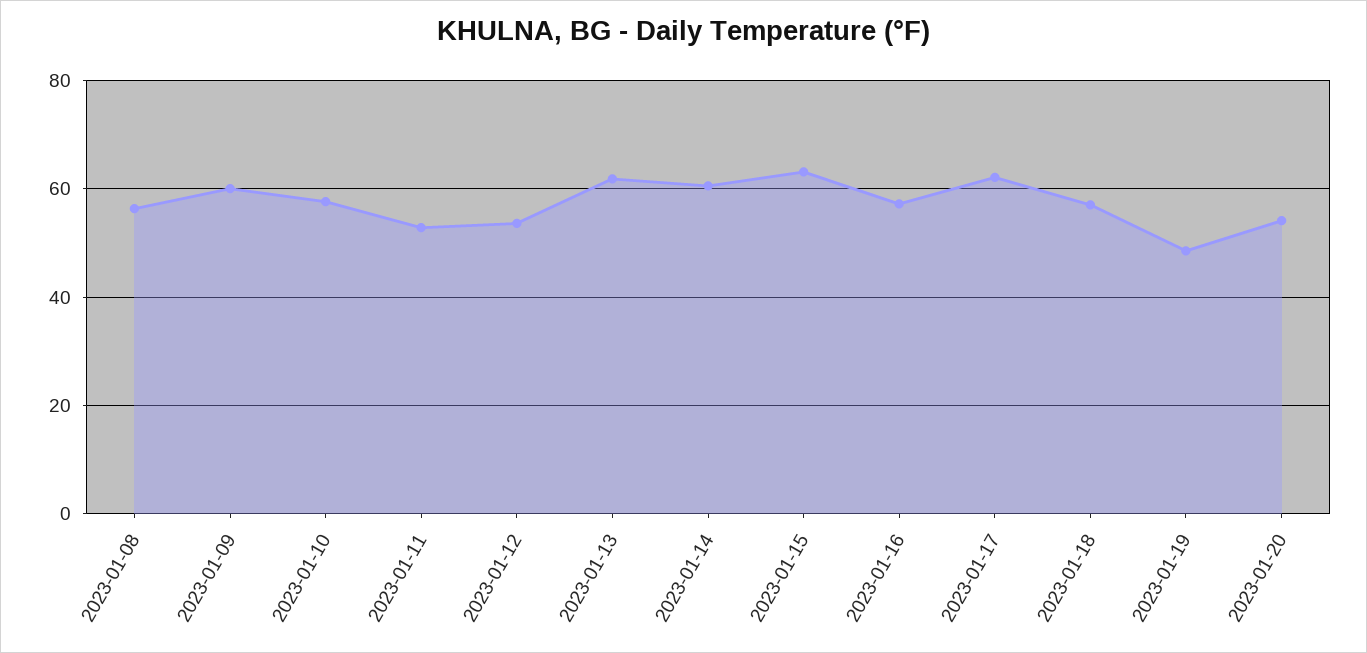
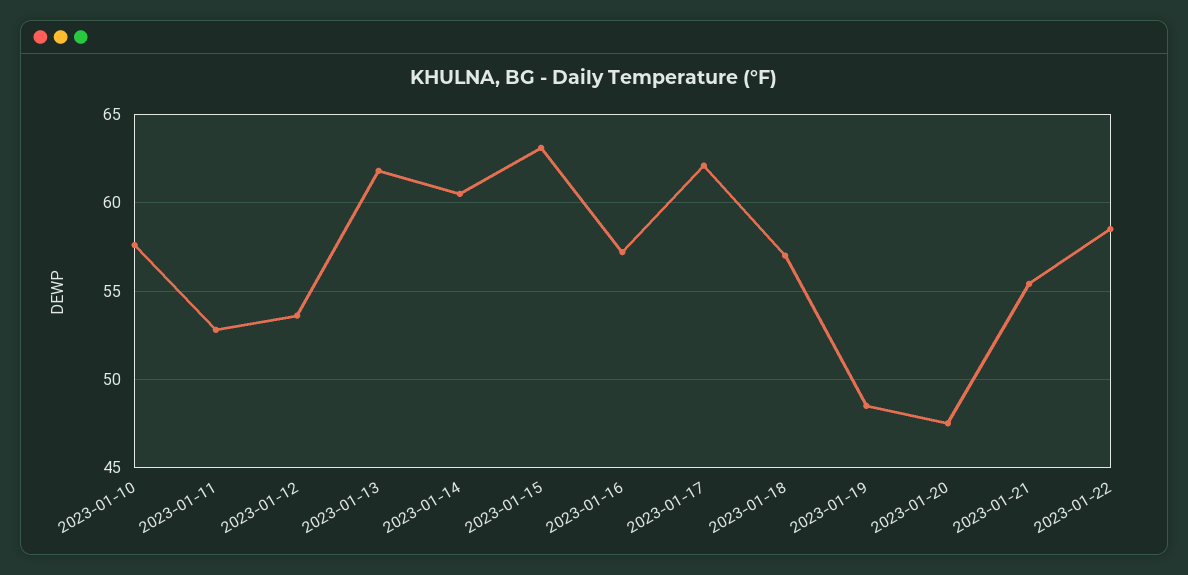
2023-01-08: 56 -> none
2023-01-09: 60 -> none
2023-01-20: 54 -> 47.5
2023-01-21: none -> 55.5
2023-01-22: none -> 58.5

